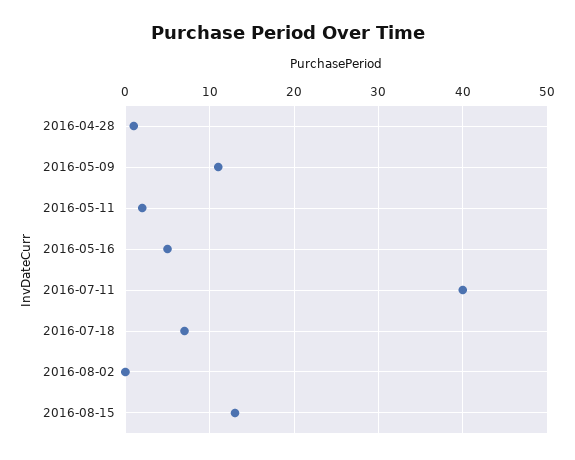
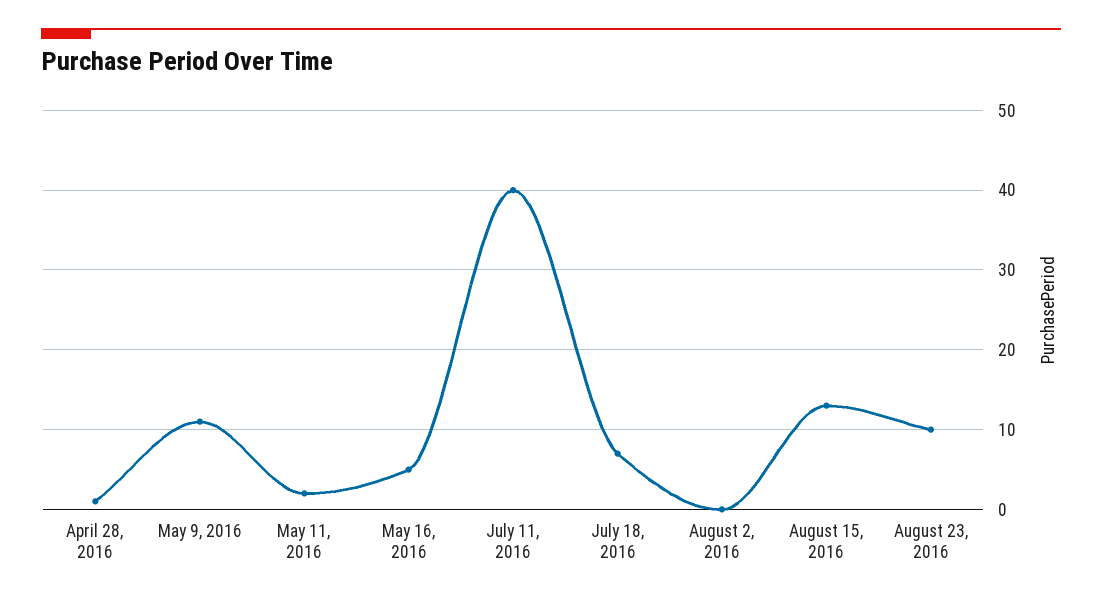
August 23, 2016: none -> 10

